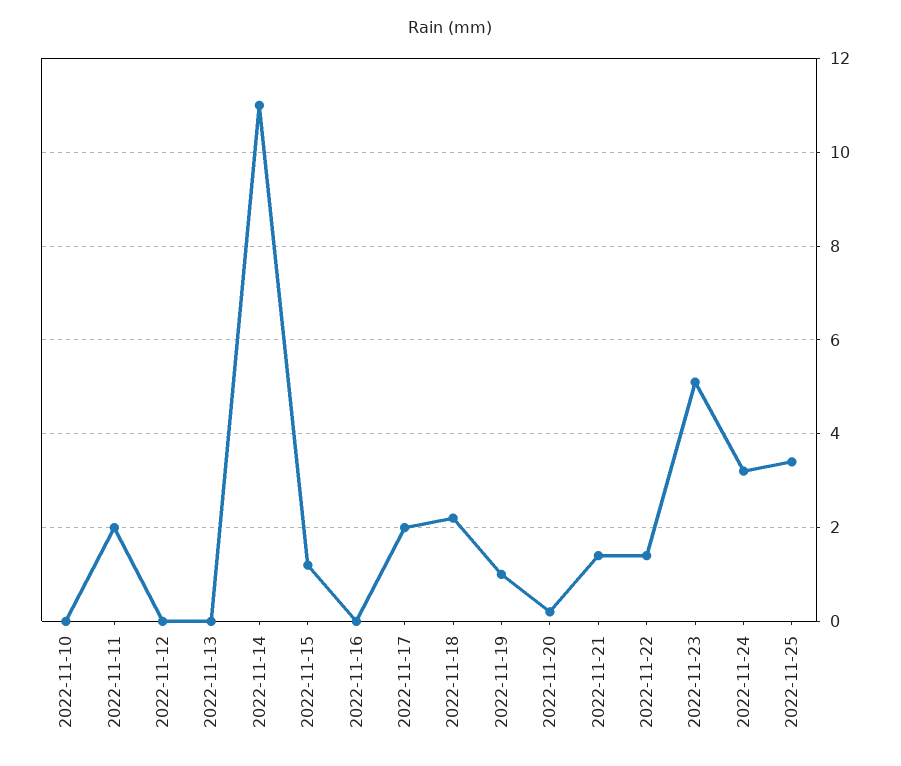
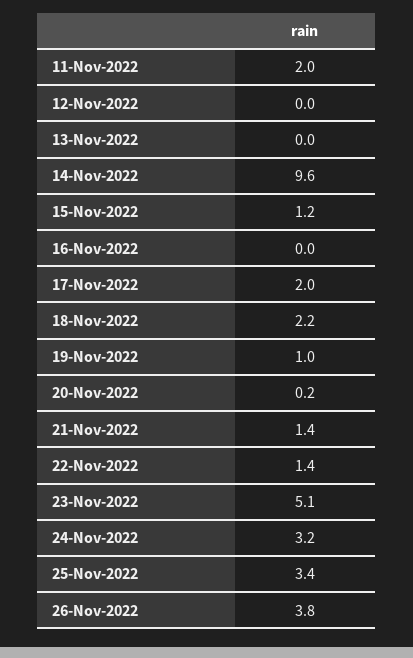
2022-11-10: 0 -> none
2022-11-14: 11 -> 9.6
26-Nov-2022: none -> 3.8

